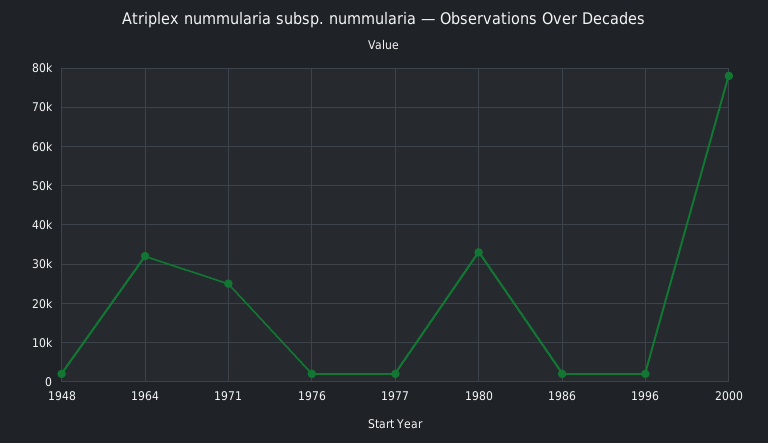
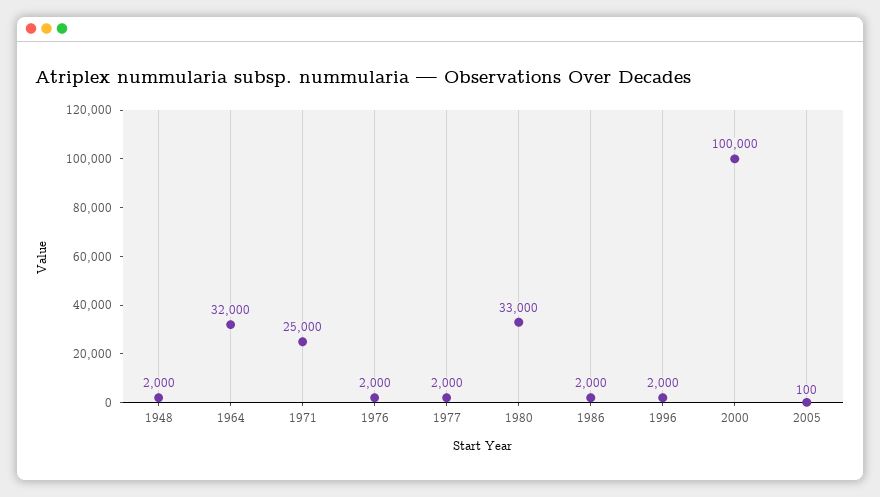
2000: 78000 -> 100000
2005: none -> 100

